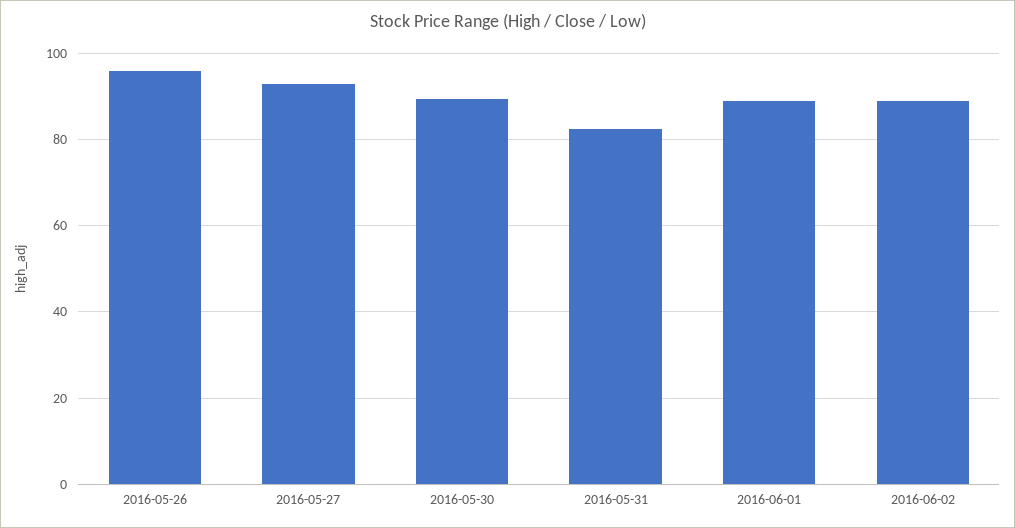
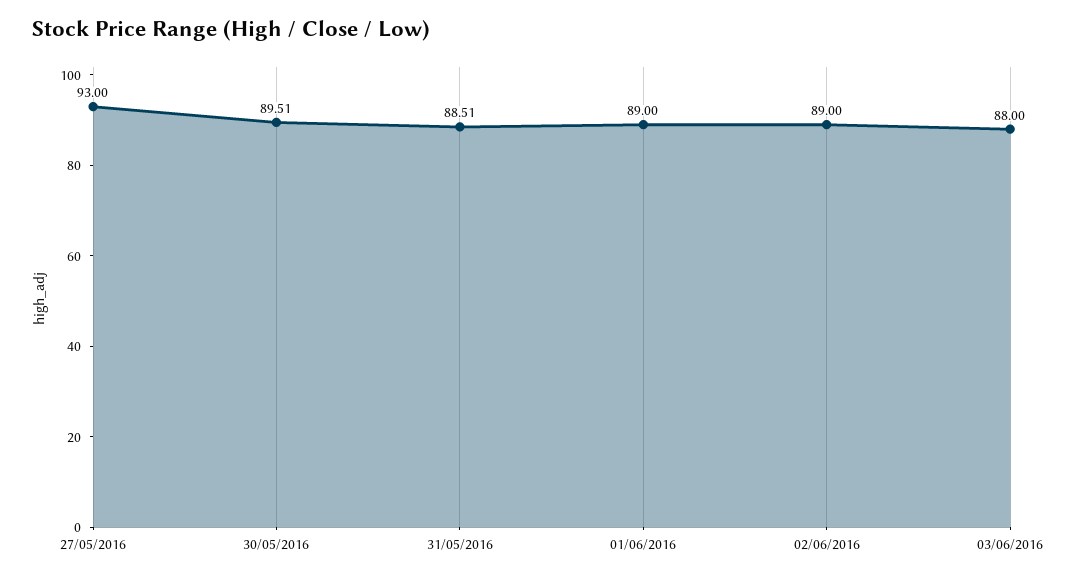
2016-05-26: 96 -> none
2016-05-31: 82 -> 88.51
03/06/2016: none -> 88

